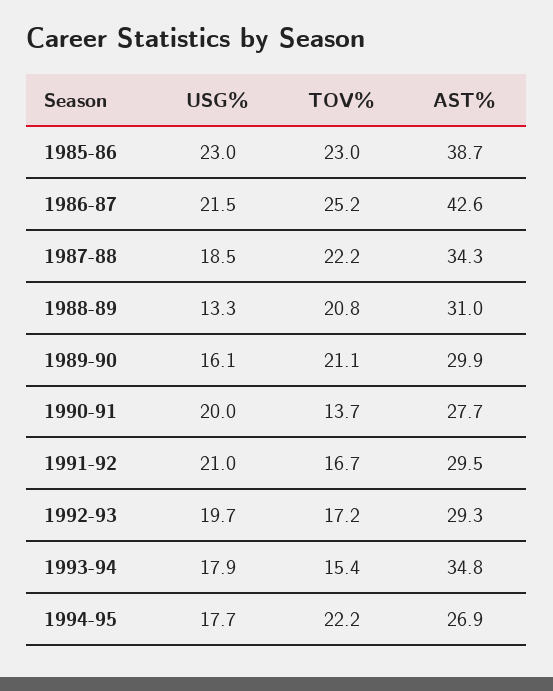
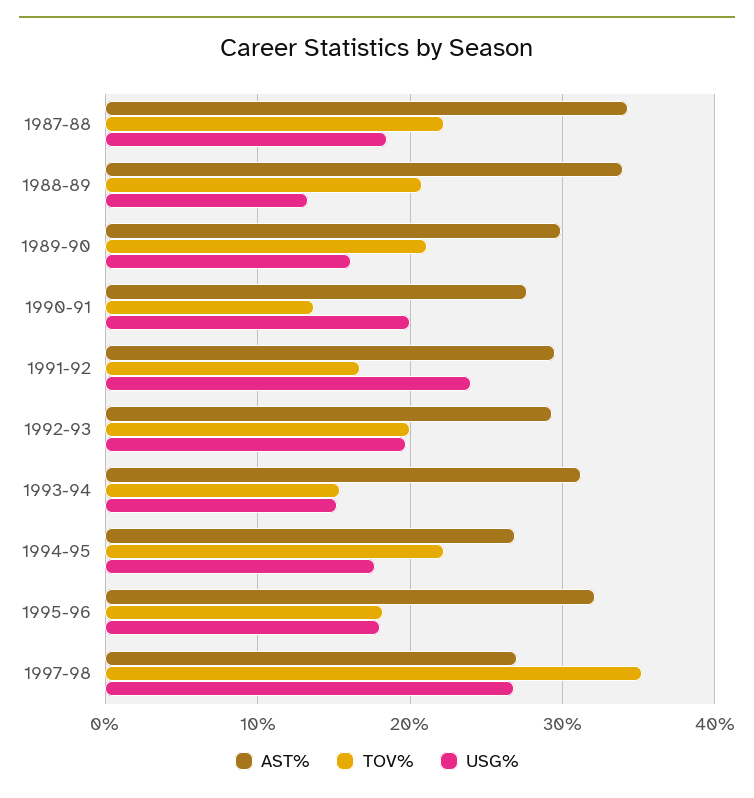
USG%, 1985-86: 23 -> none
TOV%, 1985-86: 23 -> none
AST%, 1985-86: 38.7 -> none
USG%, 1986-87: 21.5 -> none
TOV%, 1986-87: 25.2 -> none
AST%, 1986-87: 42.6 -> none
AST%, 1988-89: 31 -> 34
USG%, 1991-92: 21 -> 24
TOV%, 1992-93: 17.2 -> 20
USG%, 1993-94: 17.9 -> 15
AST%, 1993-94: 34.8 -> 31
AST%, 1995-96: none -> 32
TOV%, 1995-96: none -> 18
USG%, 1995-96: none -> 18
AST%, 1997-98: none -> 27
TOV%, 1997-98: none -> 35
USG%, 1997-98: none -> 27

